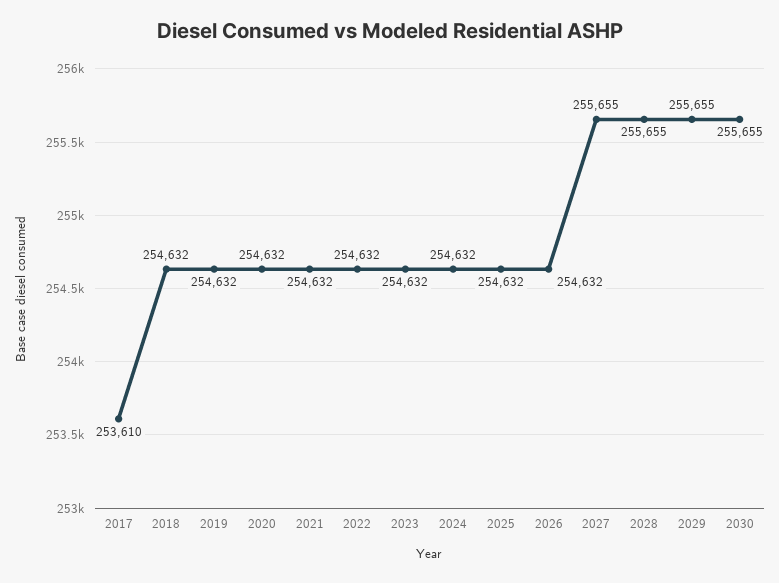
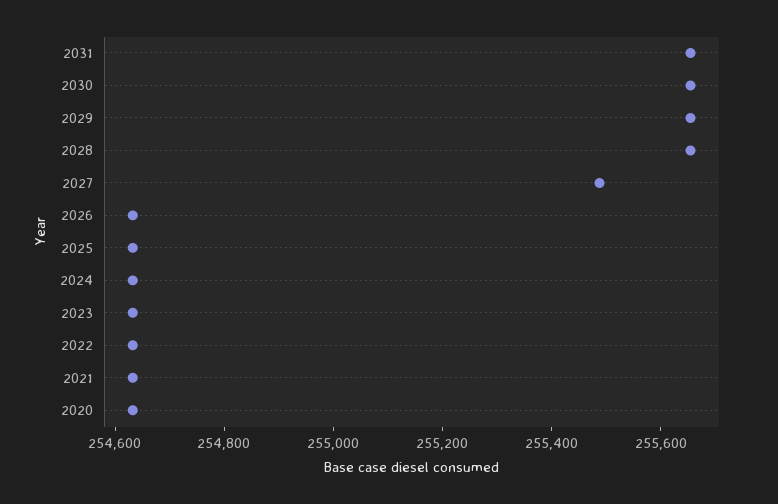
2017: 253610 -> none
2018: 254632 -> none
2019: 254632 -> none
2027: 255655 -> 255500
2031: none -> 255650

